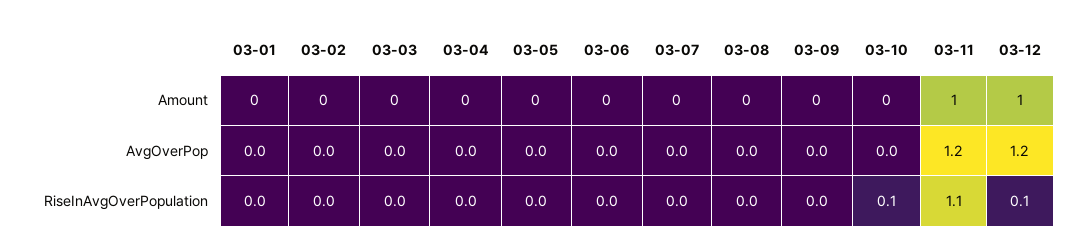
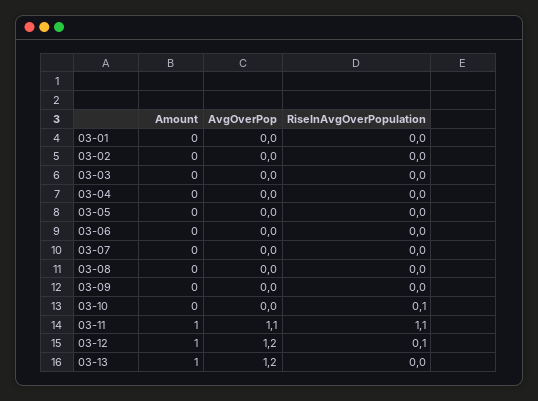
03-11, AvgOverPop: 1.2 -> 1.1
03-13, Amount: none -> 1
03-13, AvgOverPop: none -> 1.2
03-13, RiseInAvgOverPopulation: none -> 0

